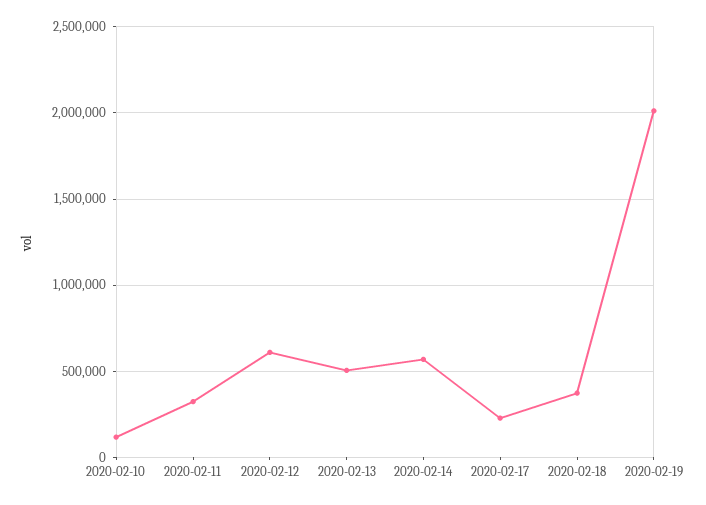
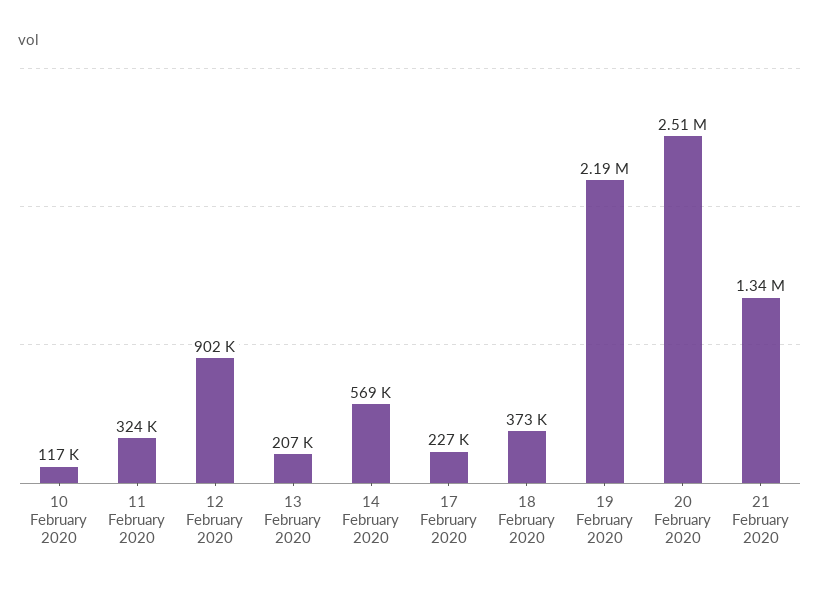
2020-02-12: 600000 -> 902000
2020-02-13: 500000 -> 207000
2020-02-19: 2000000 -> 2190000
20 February 2020: none -> 2510000
21 February 2020: none -> 1340000

